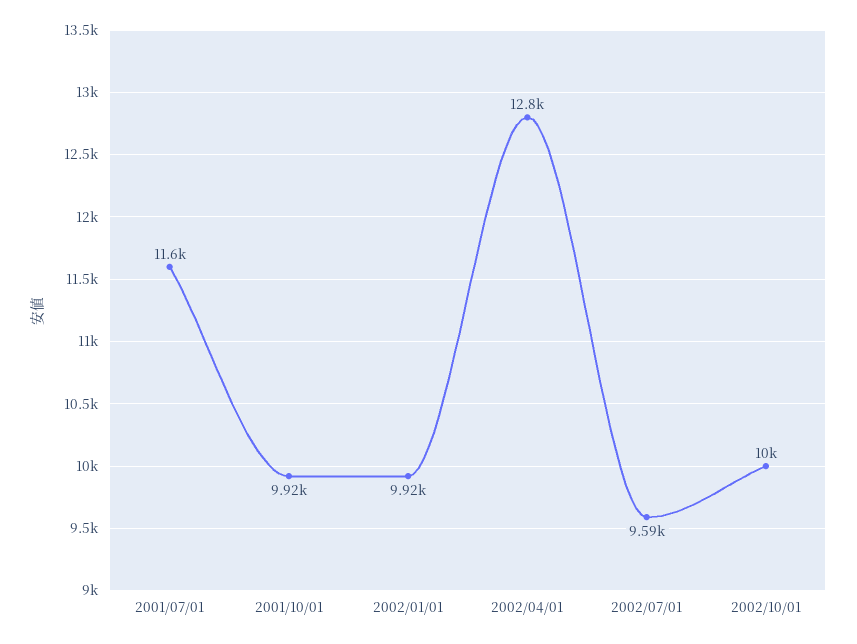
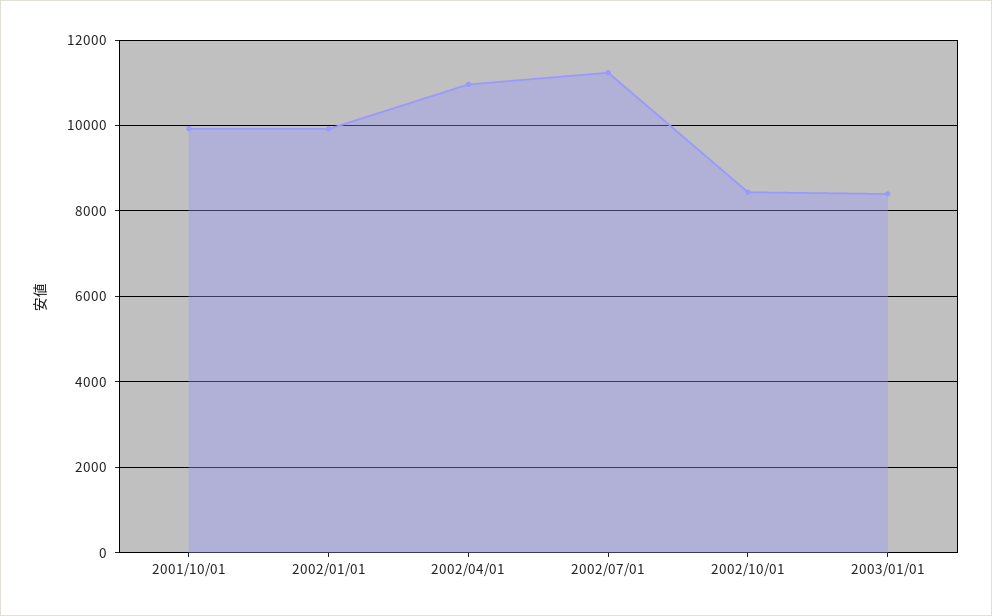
2001/07/01: 11600 -> none
2002/04/01: 12800 -> 11000
2002/07/01: 9590 -> 11200
2002/10/01: 10000 -> 8400
2003/01/01: none -> 8400

